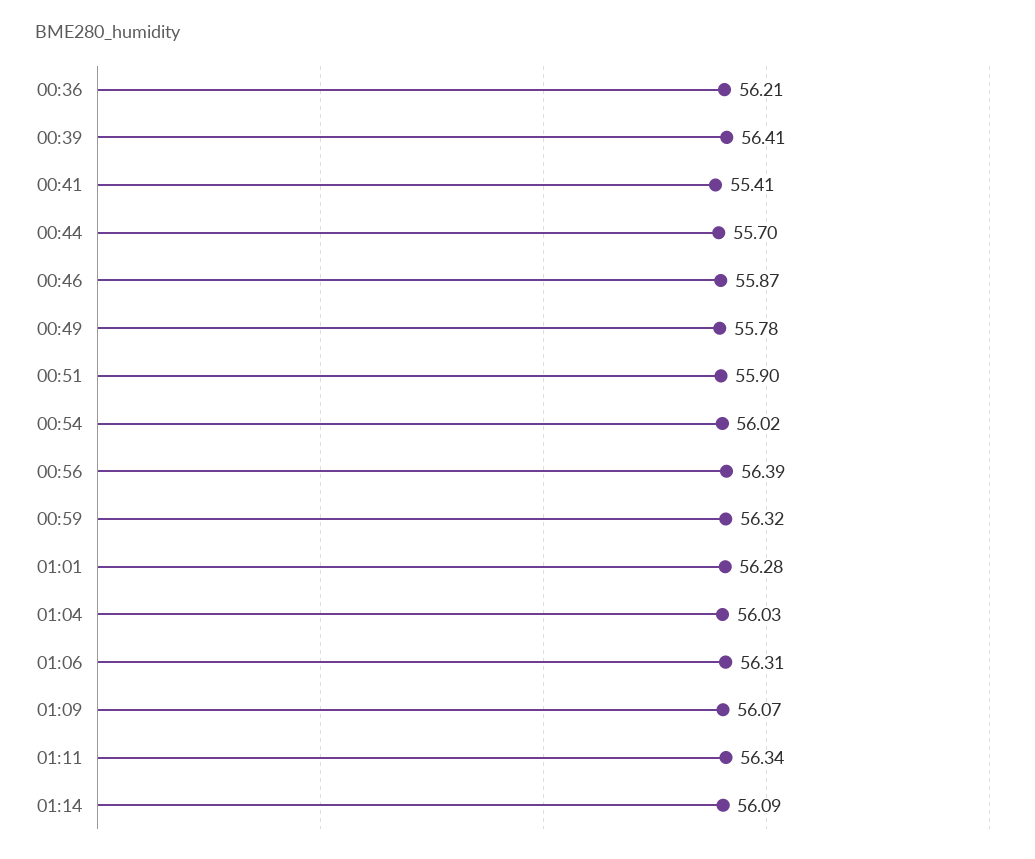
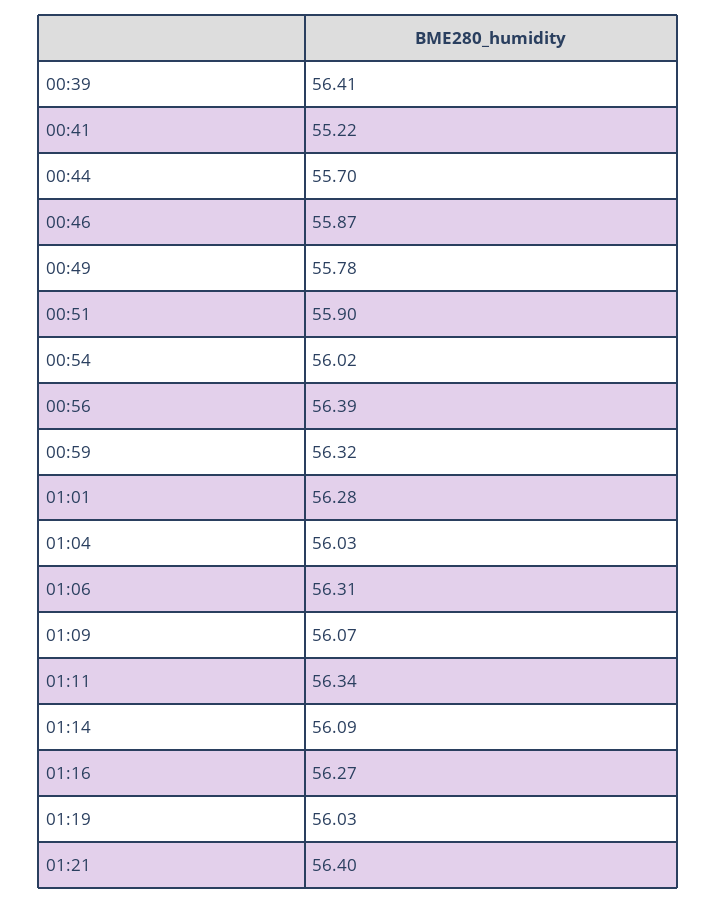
00:36: 56.21 -> none
00:41: 55.41 -> 55.22
01:16: none -> 56.27
01:19: none -> 56.03
01:21: none -> 56.4

